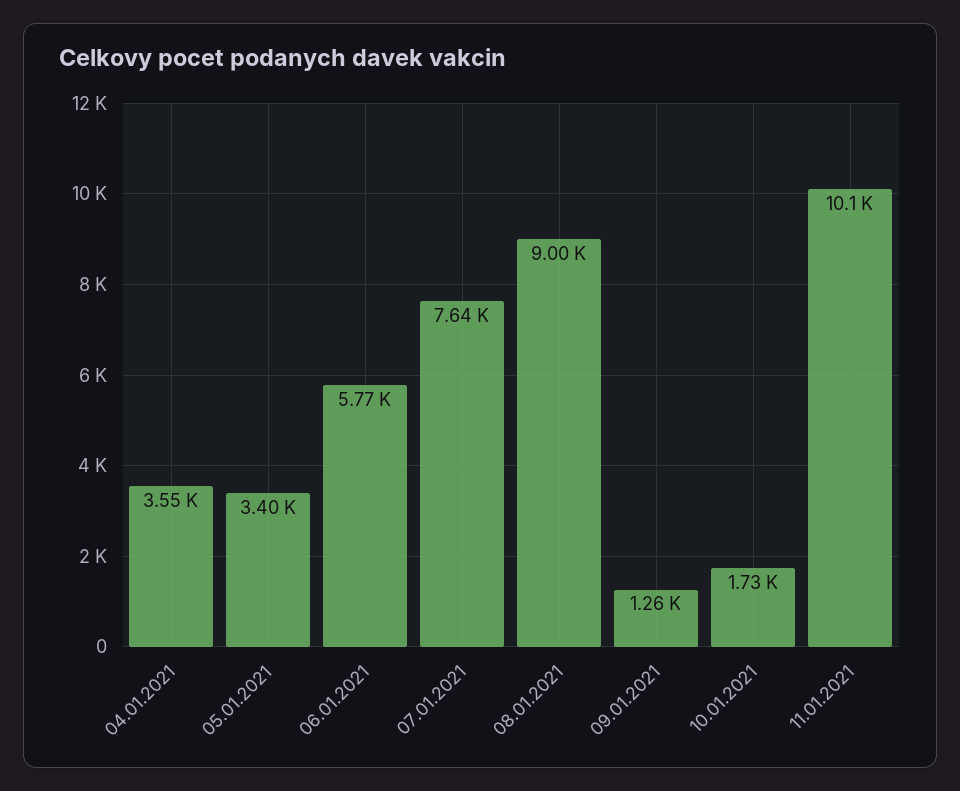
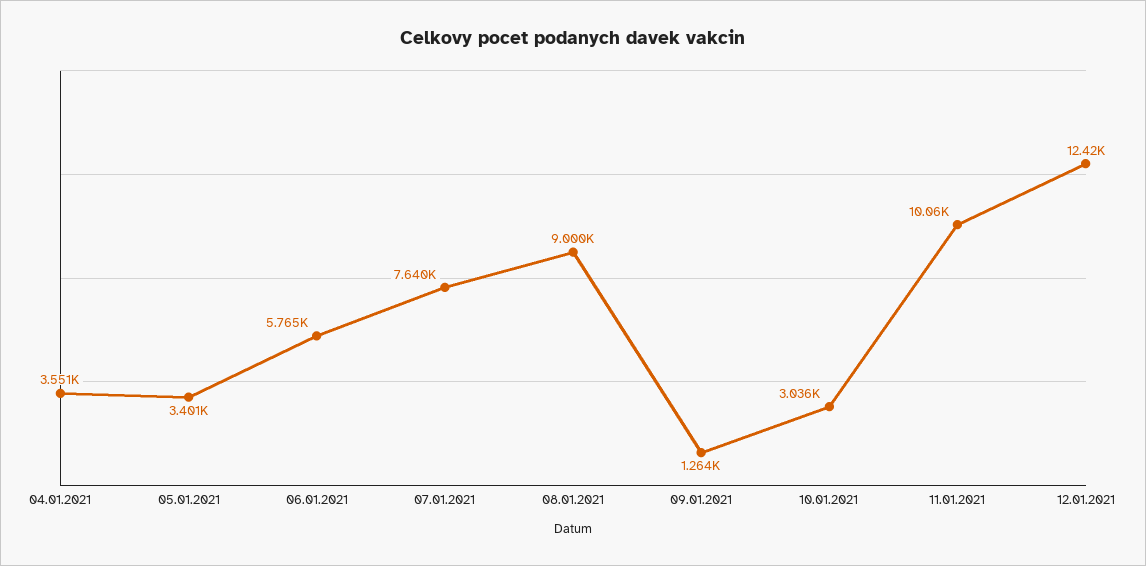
10.01.2021: 1730 -> 3036
12.01.2021: none -> 12420

